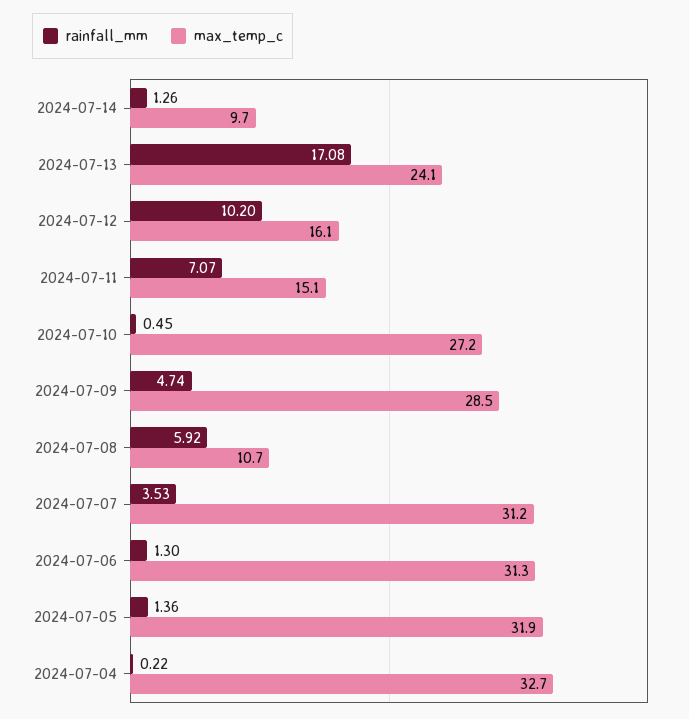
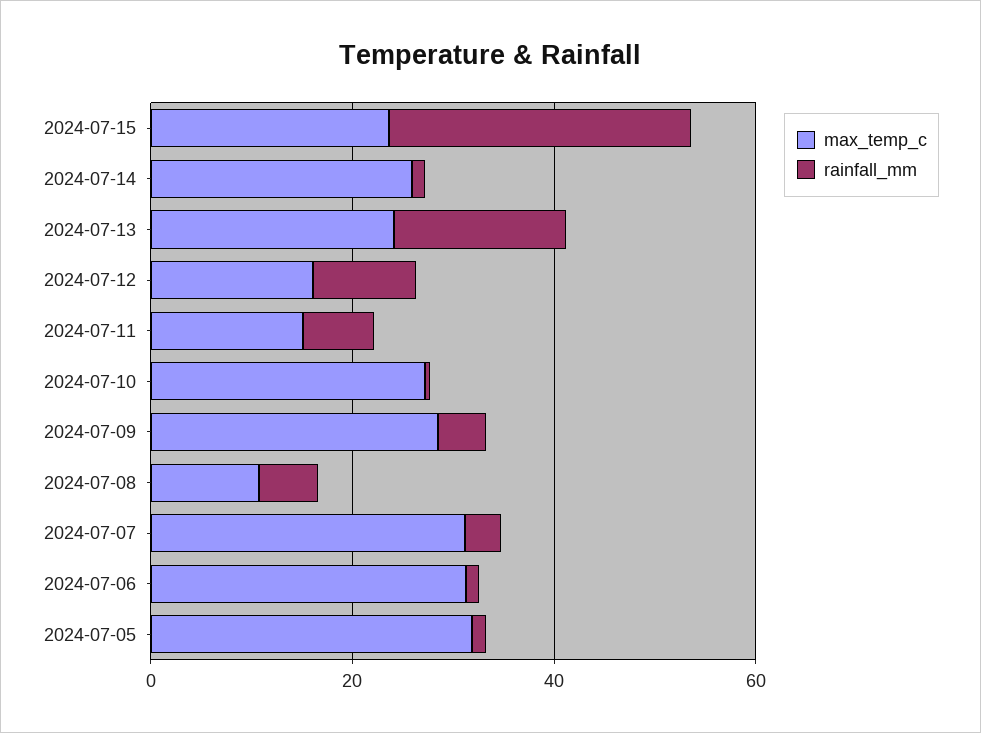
max_temp_c, 2024-07-14: 9.7 -> 25
rainfall_mm, 2024-07-04: 0.22 -> none
max_temp_c, 2024-07-04: 32.7 -> none
max_temp_c, 2024-07-15: none -> 25
rainfall_mm, 2024-07-15: none -> 30

